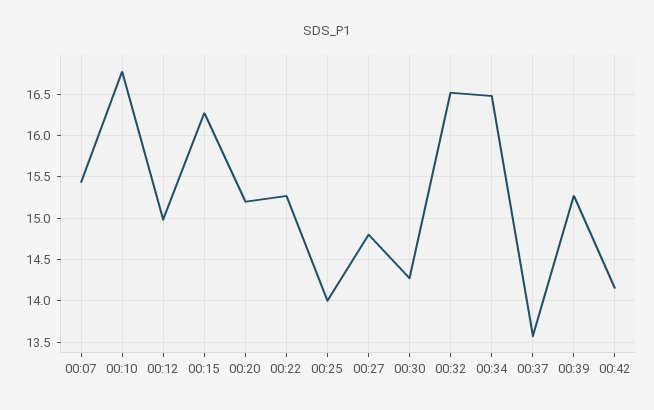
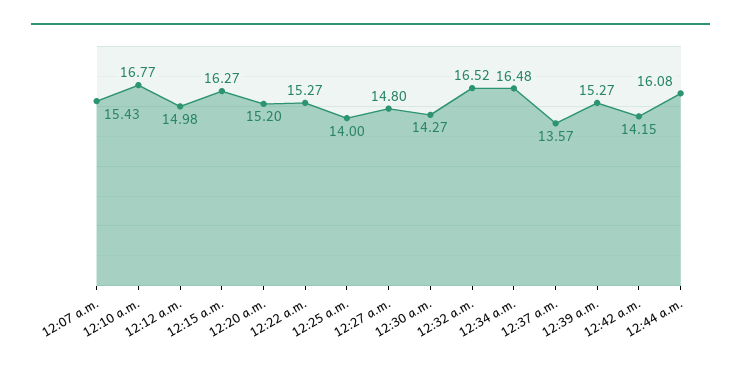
12:44 a.m.: none -> 16.08

